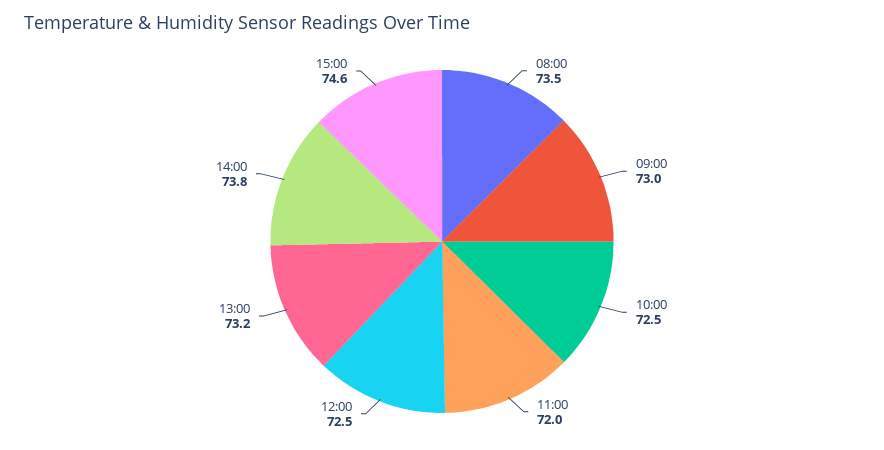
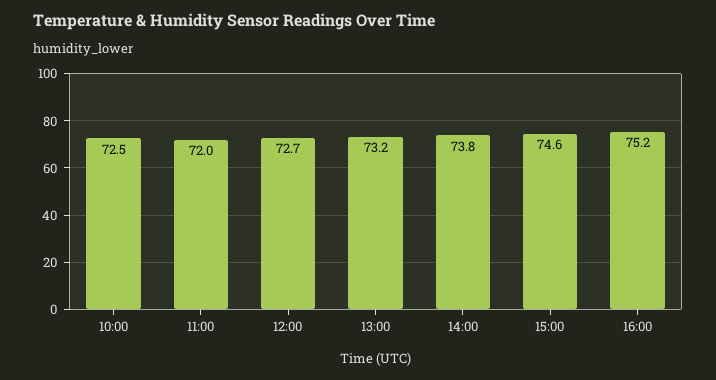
08:00: 73.5 -> none
09:00: 73 -> none
12:00: 72.5 -> 72.7
16:00: none -> 75.2

